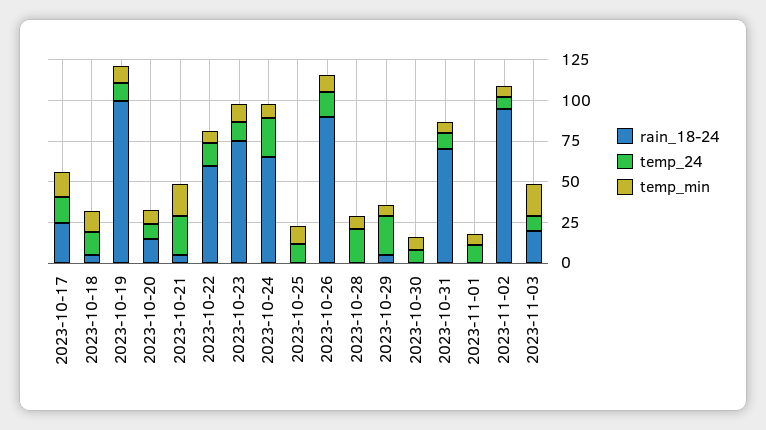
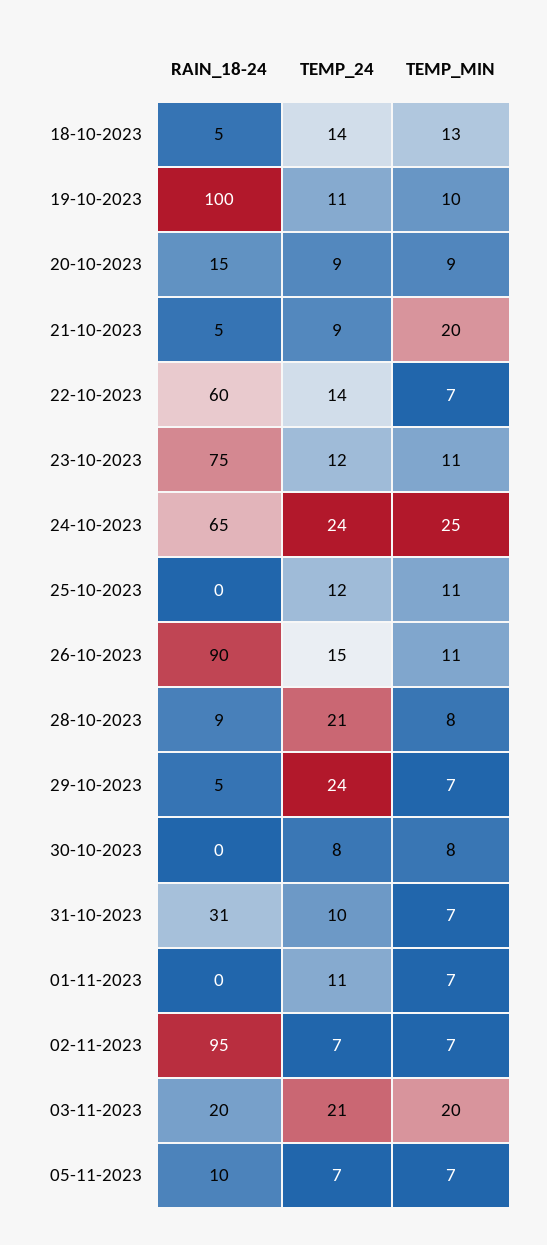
rain_18-24, 2023-10-17: 25 -> none
temp_24, 2023-10-17: 15 -> none
temp_min, 2023-10-17: 15 -> none
temp_24, 2023-10-21: 25 -> 9
temp_min, 2023-10-24: 10 -> 25
rain_18-24, 2023-10-28: 0 -> 9
rain_18-24, 2023-10-31: 70 -> 31
temp_24, 2023-11-03: 10 -> 21
rain_18-24, 05-11-2023: none -> 10
temp_24, 05-11-2023: none -> 7
temp_min, 05-11-2023: none -> 7

